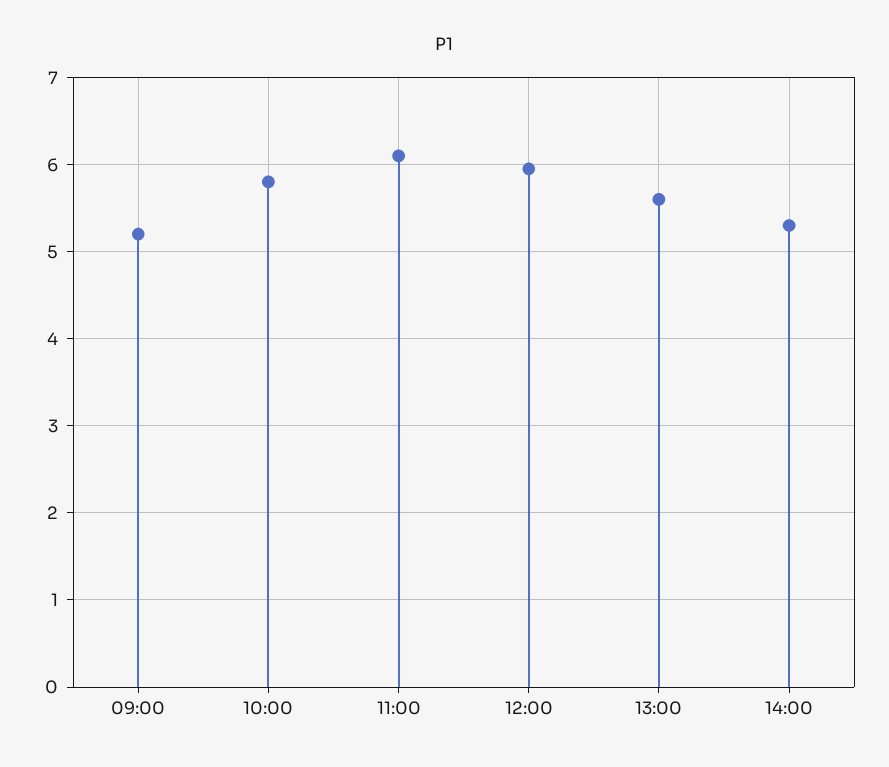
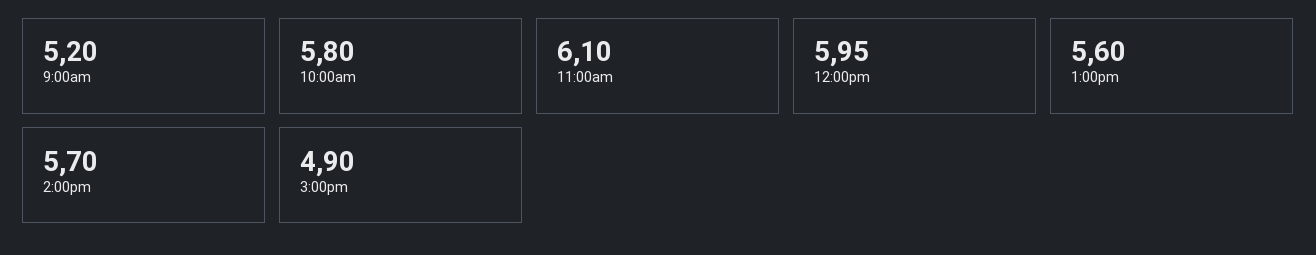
14:00: 5.3 -> 5.7
3:00pm: none -> 4.9

